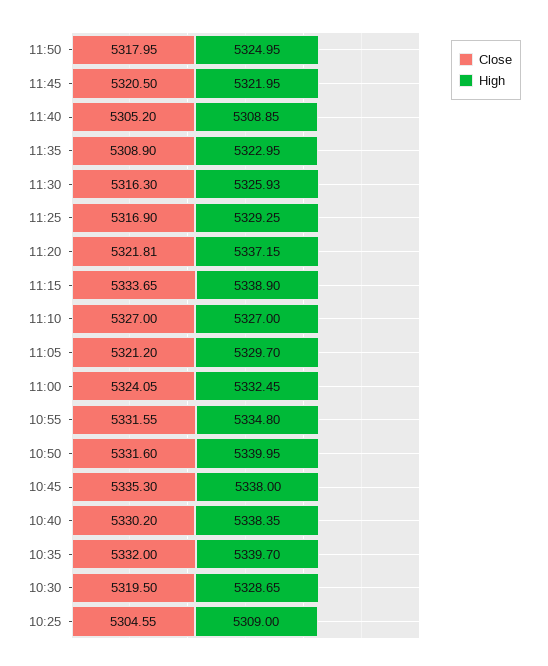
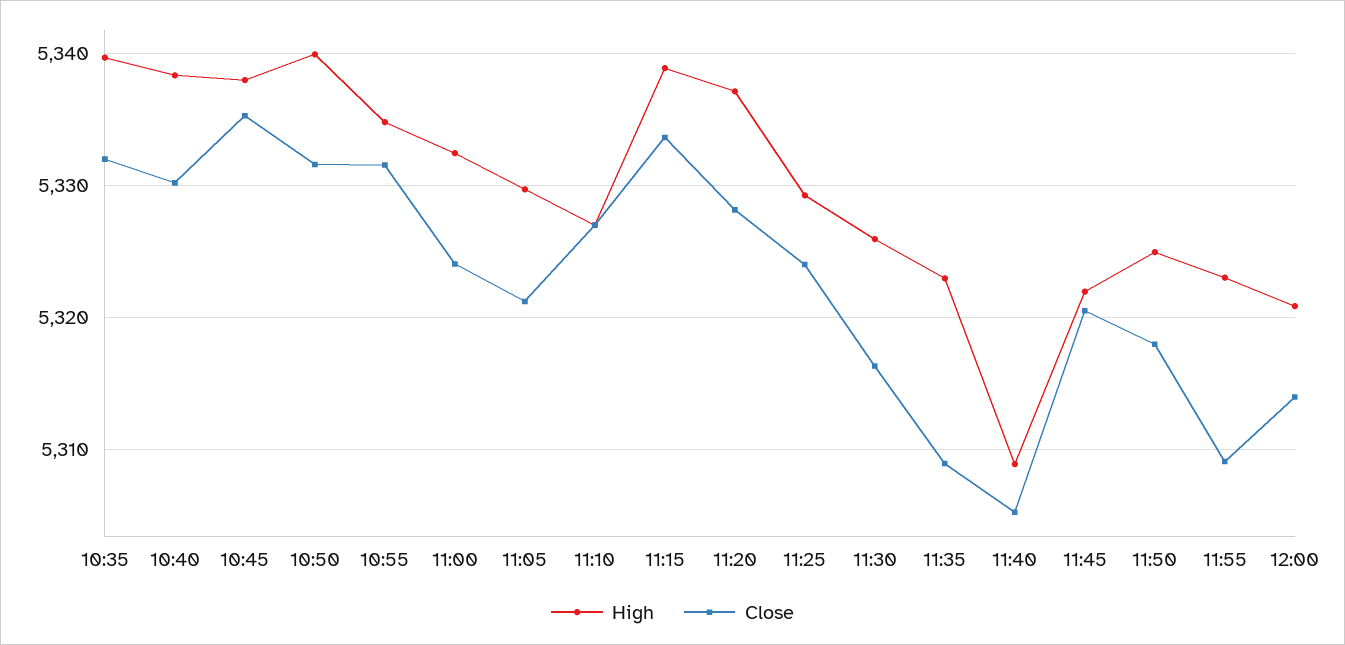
Close, 11:25: 5316.9 -> 5324
Close, 11:20: 5321.81 -> 5328
Close, 10:30: 5319.5 -> none
High, 10:30: 5328.65 -> none
Close, 10:25: 5304.55 -> none
High, 10:25: 5309 -> none
High, 11:55: none -> 5323
Close, 11:55: none -> 5309
High, 12:00: none -> 5321
Close, 12:00: none -> 5314

